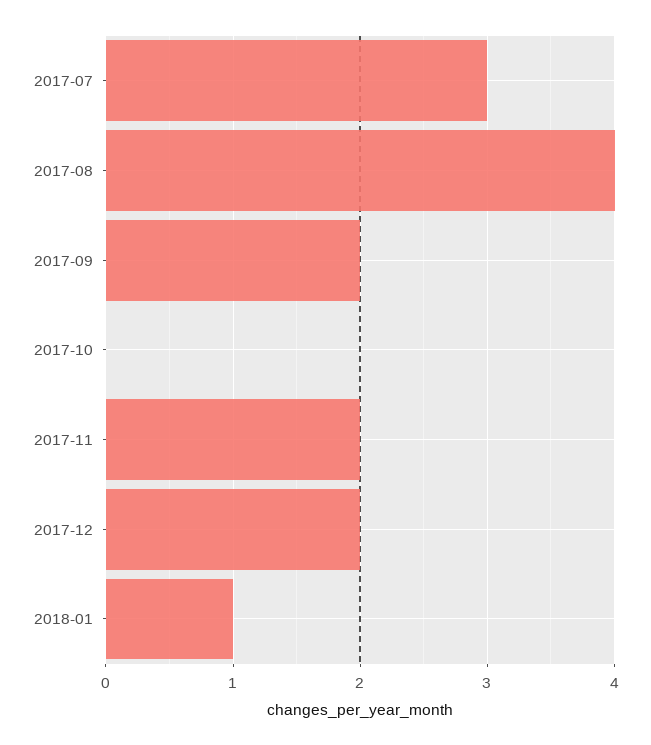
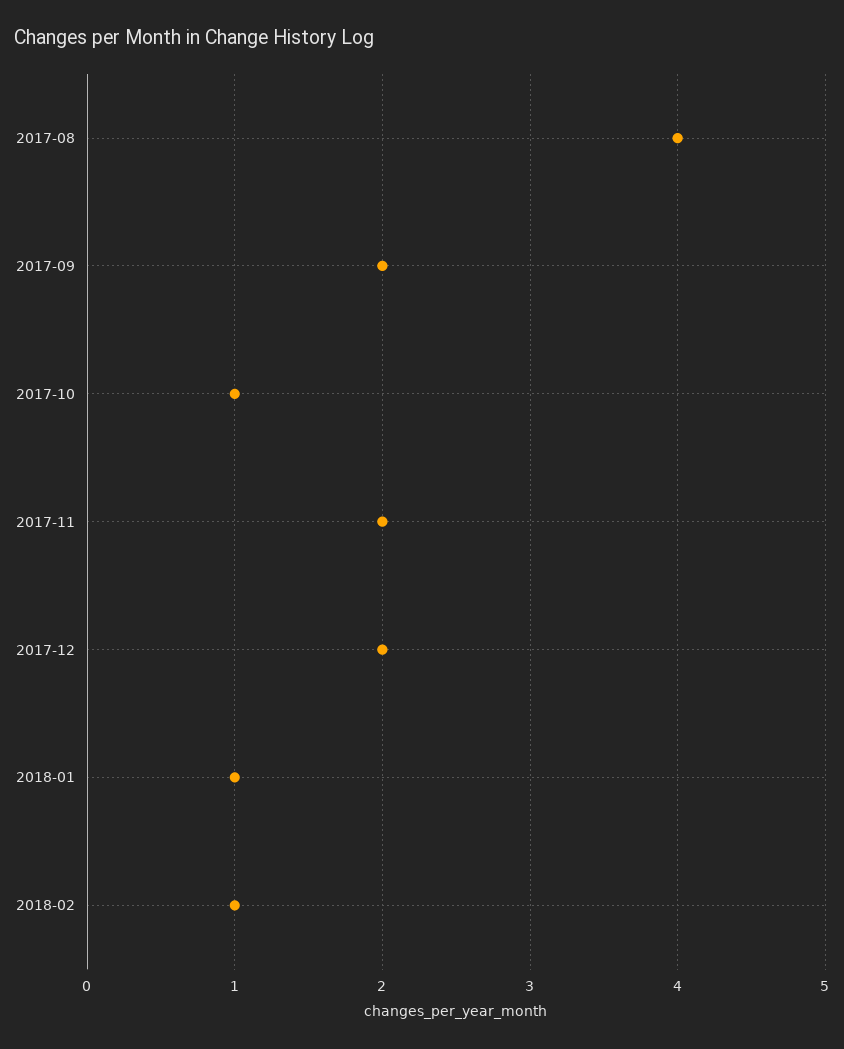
2017-07: 3 -> none
2017-10: 0 -> 1
2018-02: none -> 1

